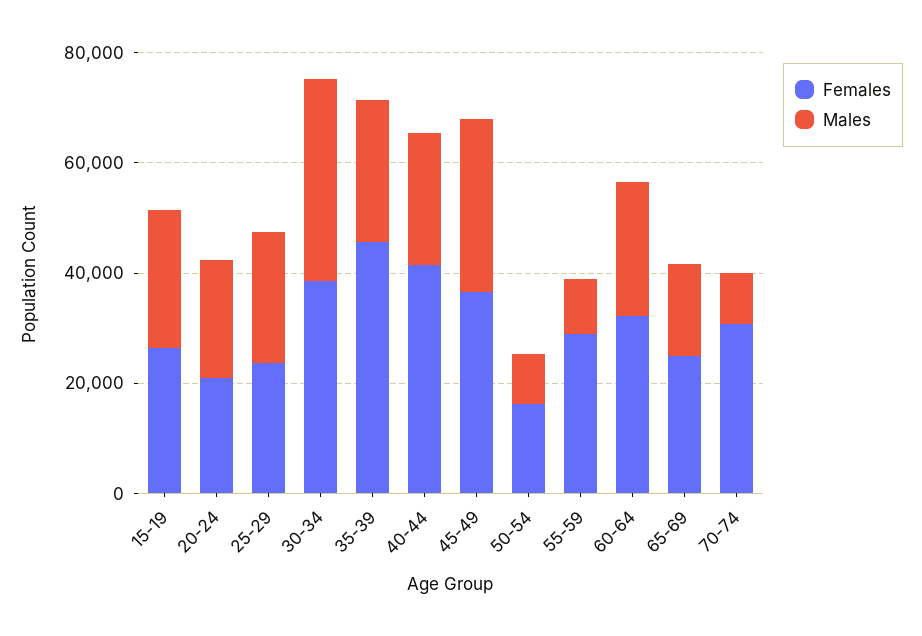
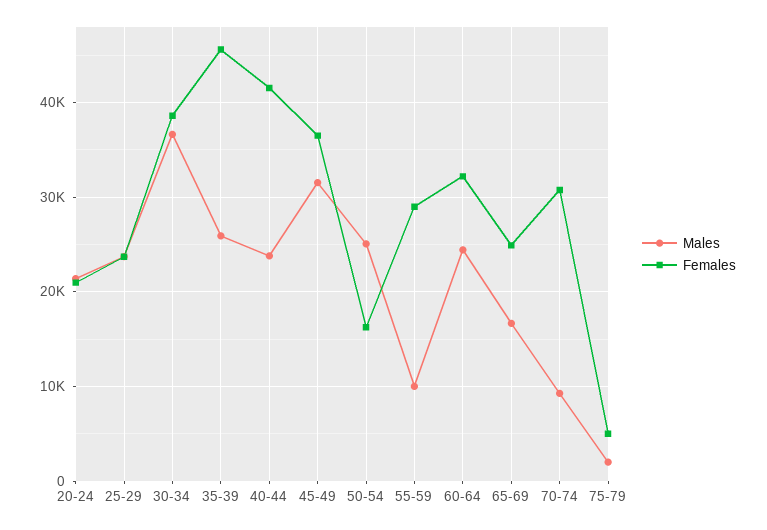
Females, 15-19: 25000 -> none
Males, 15-19: 25000 -> none
Males, 50-54: 10000 -> 25000
Males, 75-79: none -> 2000
Females, 75-79: none -> 5000

